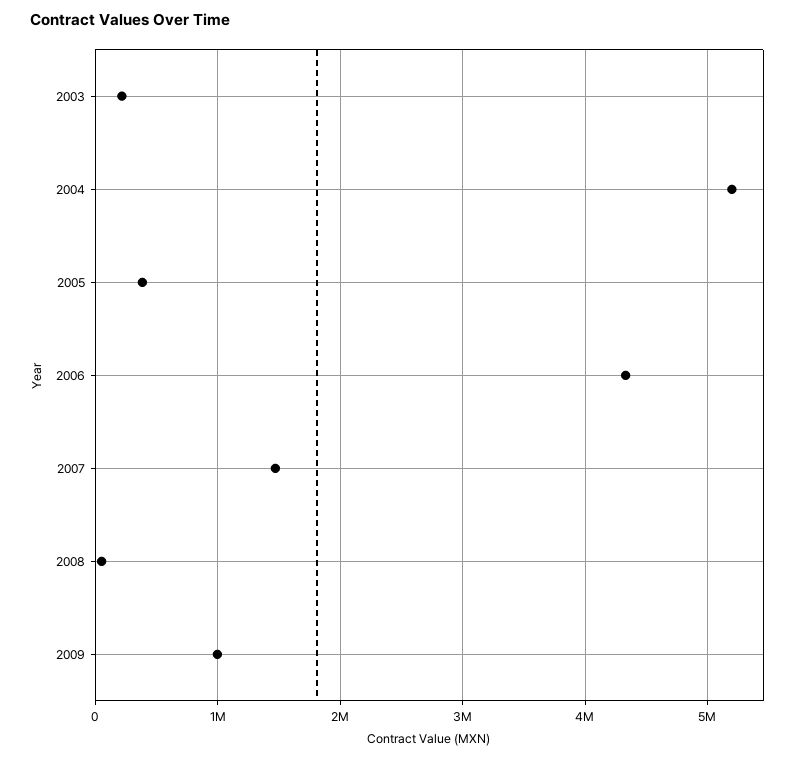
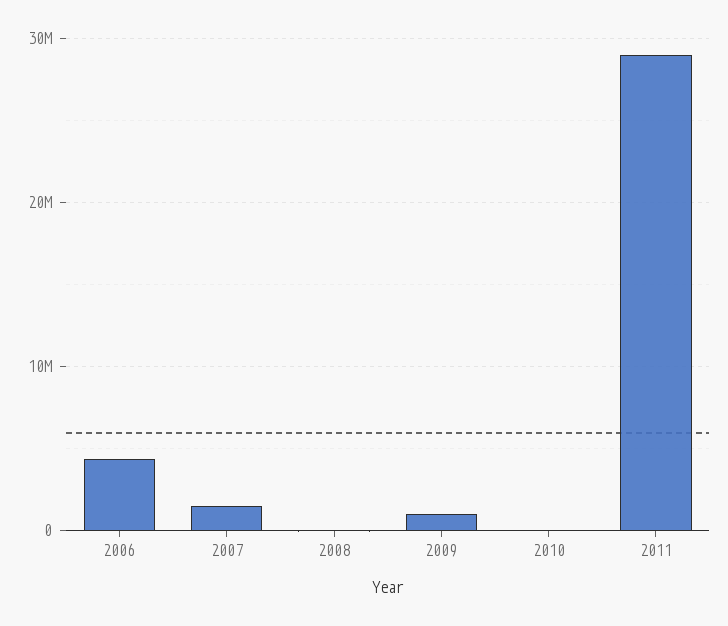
2003: 200000 -> none
2004: 5200000 -> none
2005: 400000 -> none
2010: none -> 0
2011: none -> 29000000

